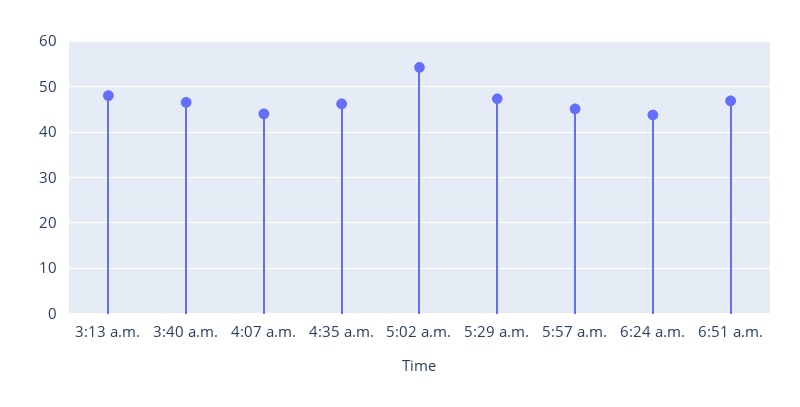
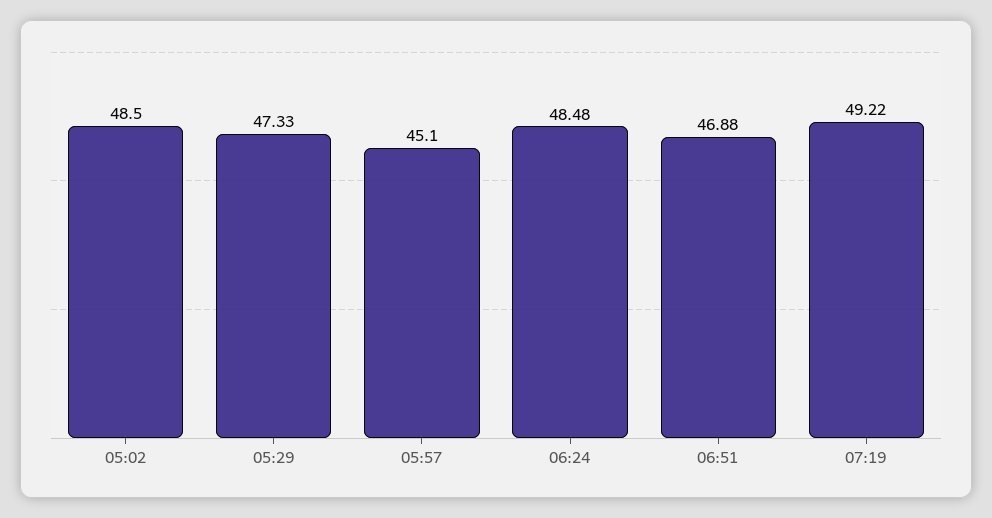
3:13 a.m.: 48 -> none
3:40 a.m.: 46 -> none
4:07 a.m.: 44 -> none
4:35 a.m.: 46 -> none
5:02 a.m.: 54 -> 48.5
6:24 a.m.: 44 -> 48.48
07:19: none -> 49.22

